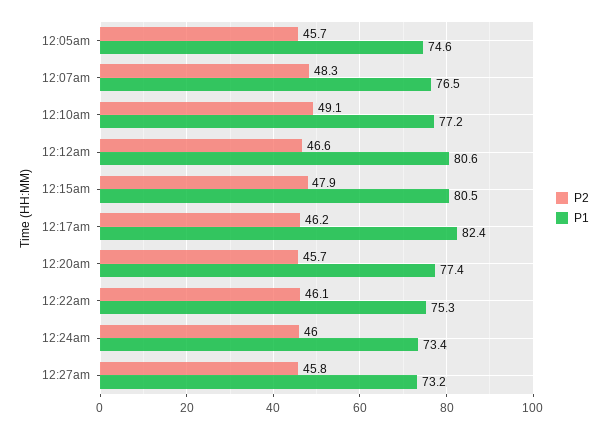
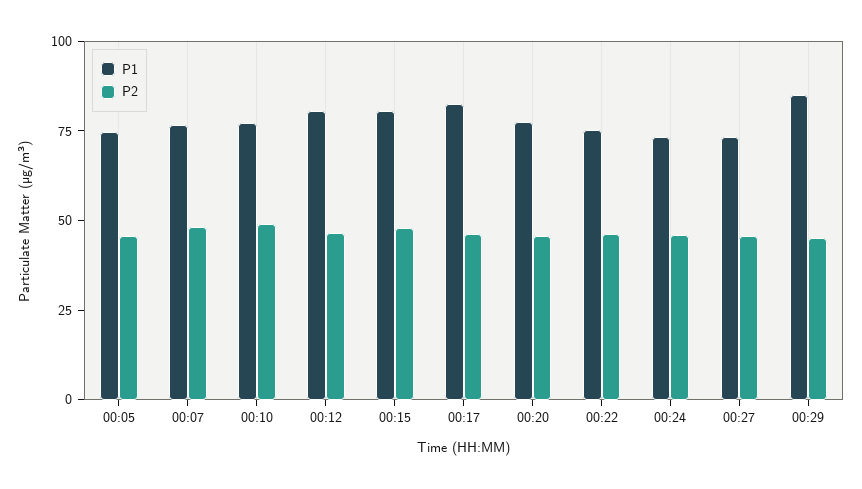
P1, 00:29: none -> 85
P2, 00:29: none -> 45

